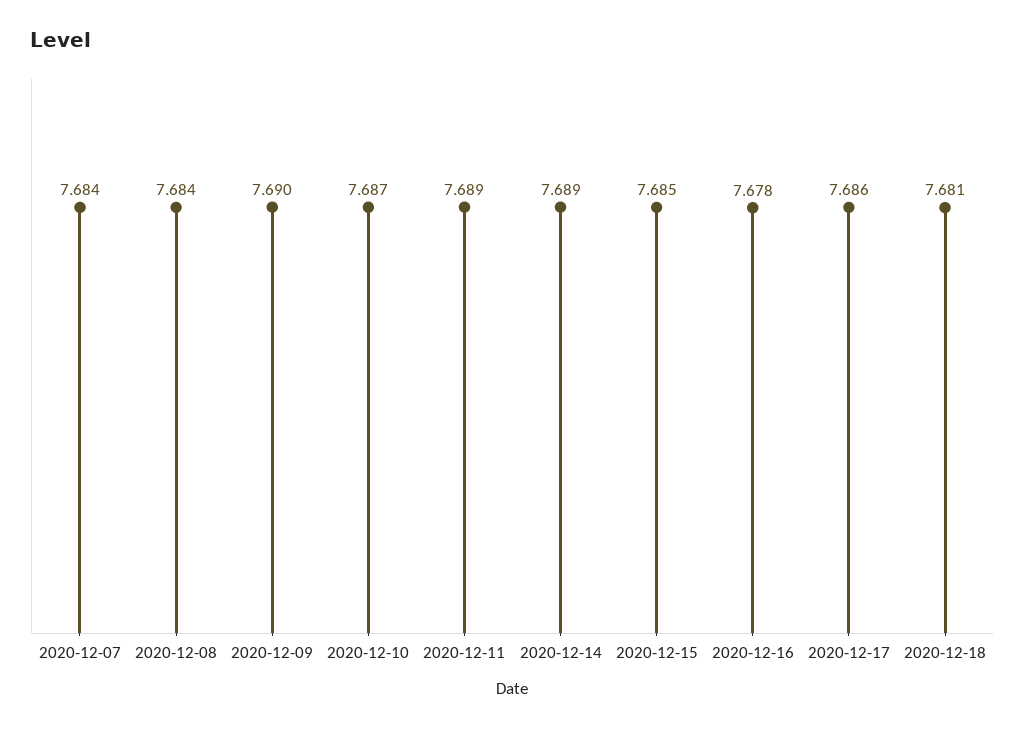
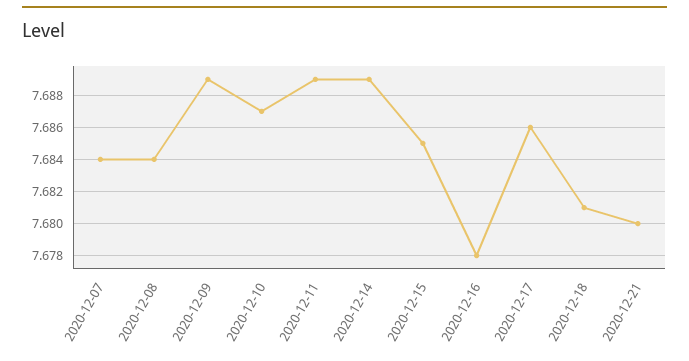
2020-12-09: 7.69 -> 7.689
2020-12-21: none -> 7.68

